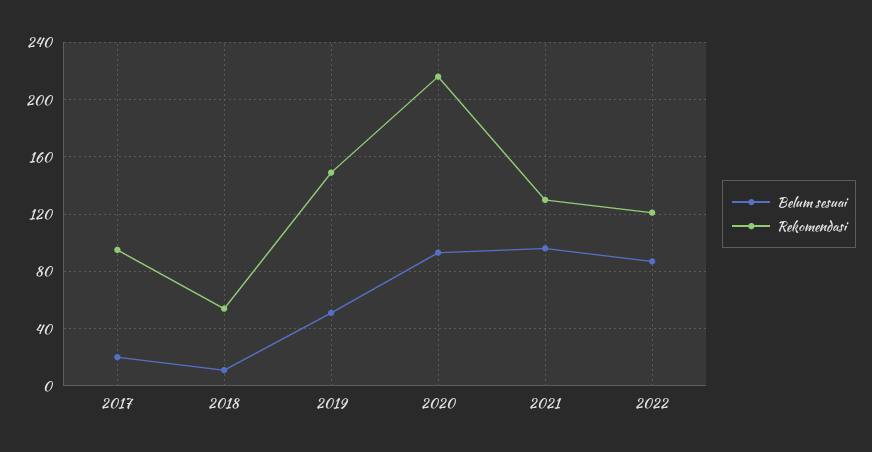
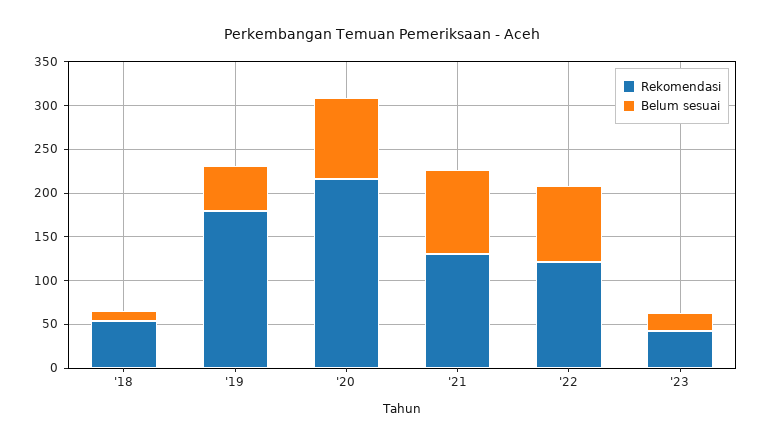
Belum sesuai, 2017: 20 -> none
Rekomendasi, 2017: 95 -> none
Rekomendasi, 2019: 150 -> 180
Rekomendasi, '23: none -> 40
Belum sesuai, '23: none -> 20

